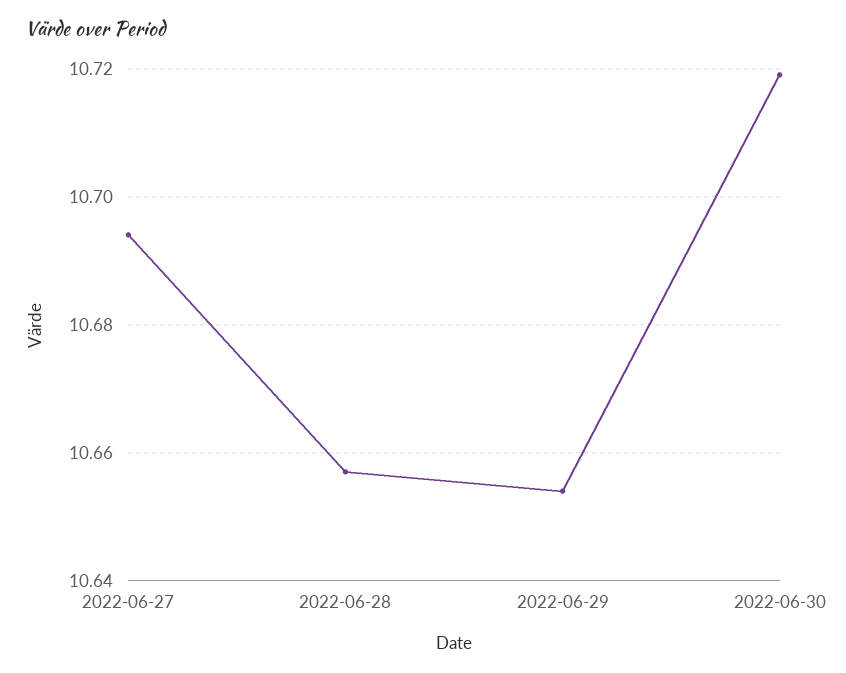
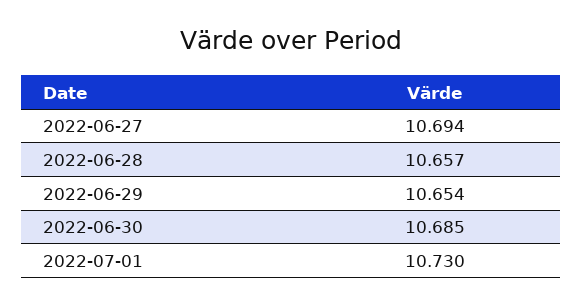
2022-06-30: 10.72 -> 10.685
2022-07-01: none -> 10.73

